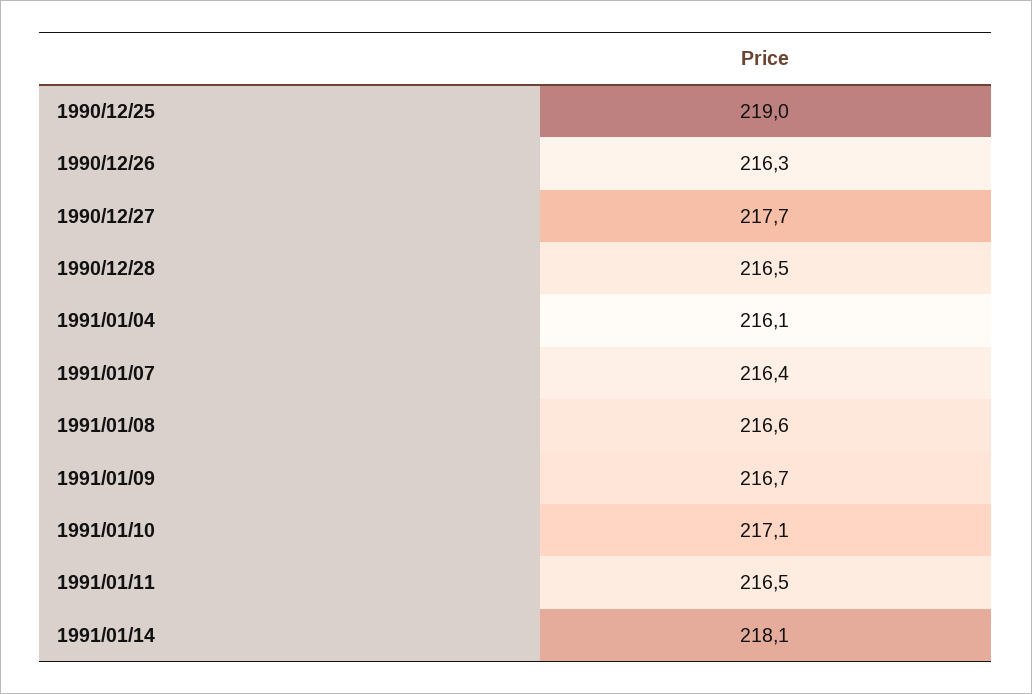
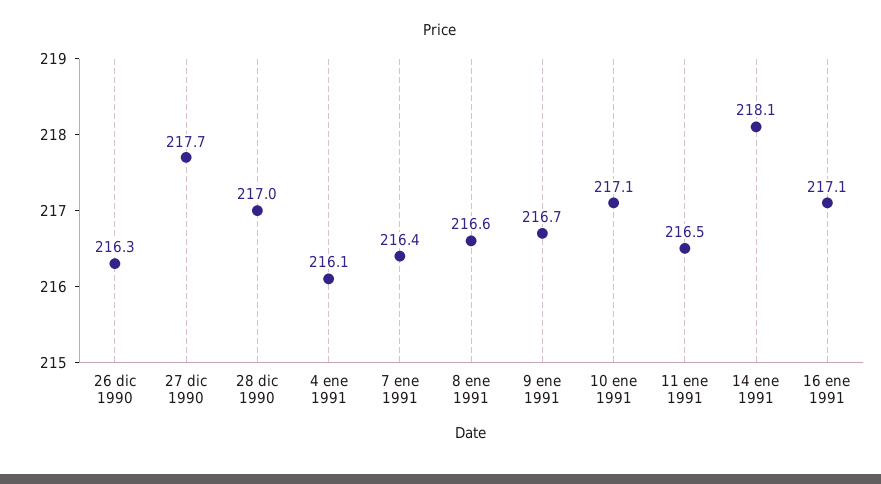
1990/12/25: 219 -> none
1990/12/28: 216.5 -> 217
16 ene 1991: none -> 217.1

